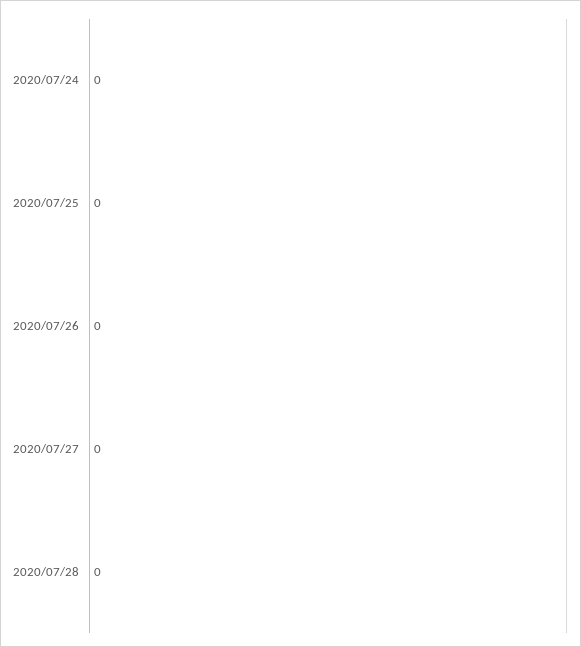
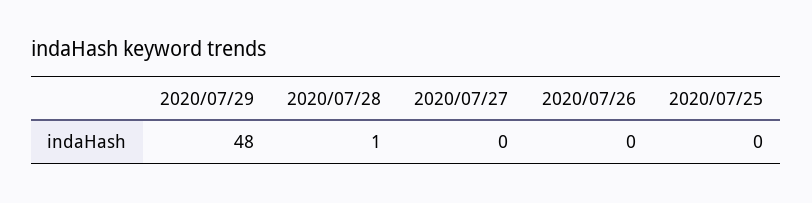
2020/07/24: 0 -> none
2020/07/28: 0 -> 1
2020/07/29: none -> 48

